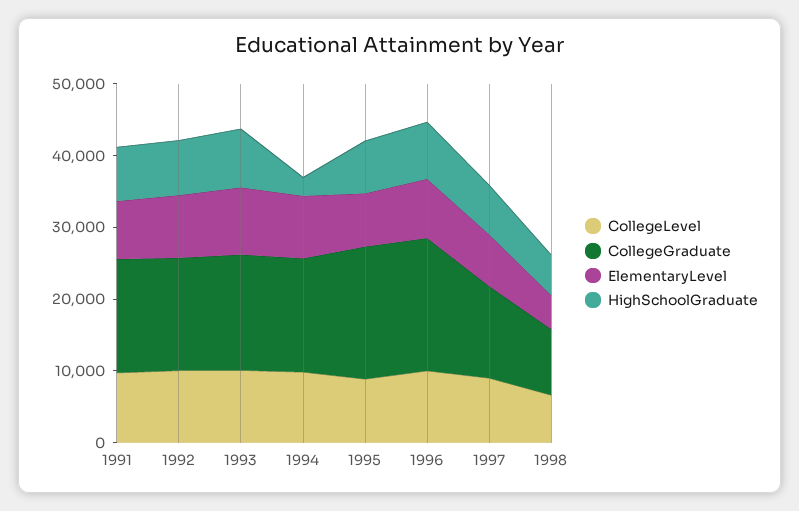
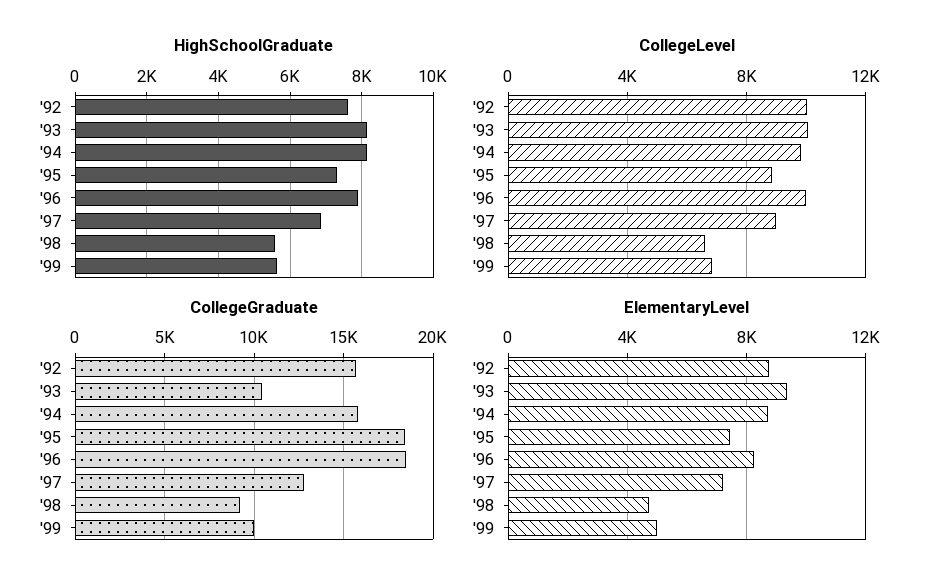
CollegeLevel, 1991: 10000 -> none
CollegeGraduate, 1991: 16000 -> none
ElementaryLevel, 1991: 8000 -> none
HighSchoolGraduate, 1991: 8000 -> none
CollegeGraduate, 1993: 16000 -> 10500
HighSchoolGraduate, 1994: 2000 -> 8200
HighSchoolGraduate, '99: none -> 5600
CollegeLevel, '99: none -> 7000
CollegeGraduate, '99: none -> 10000
ElementaryLevel, '99: none -> 5000

